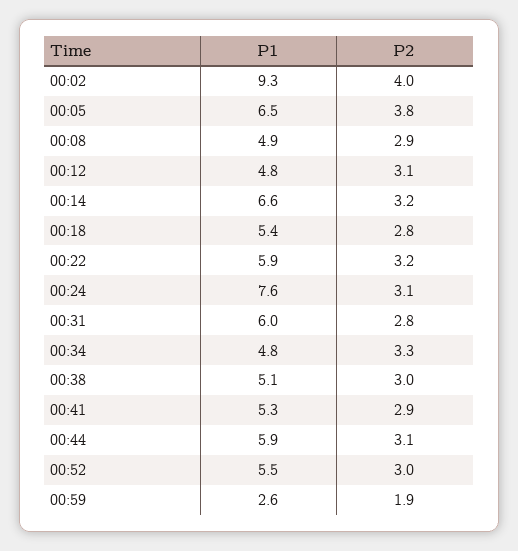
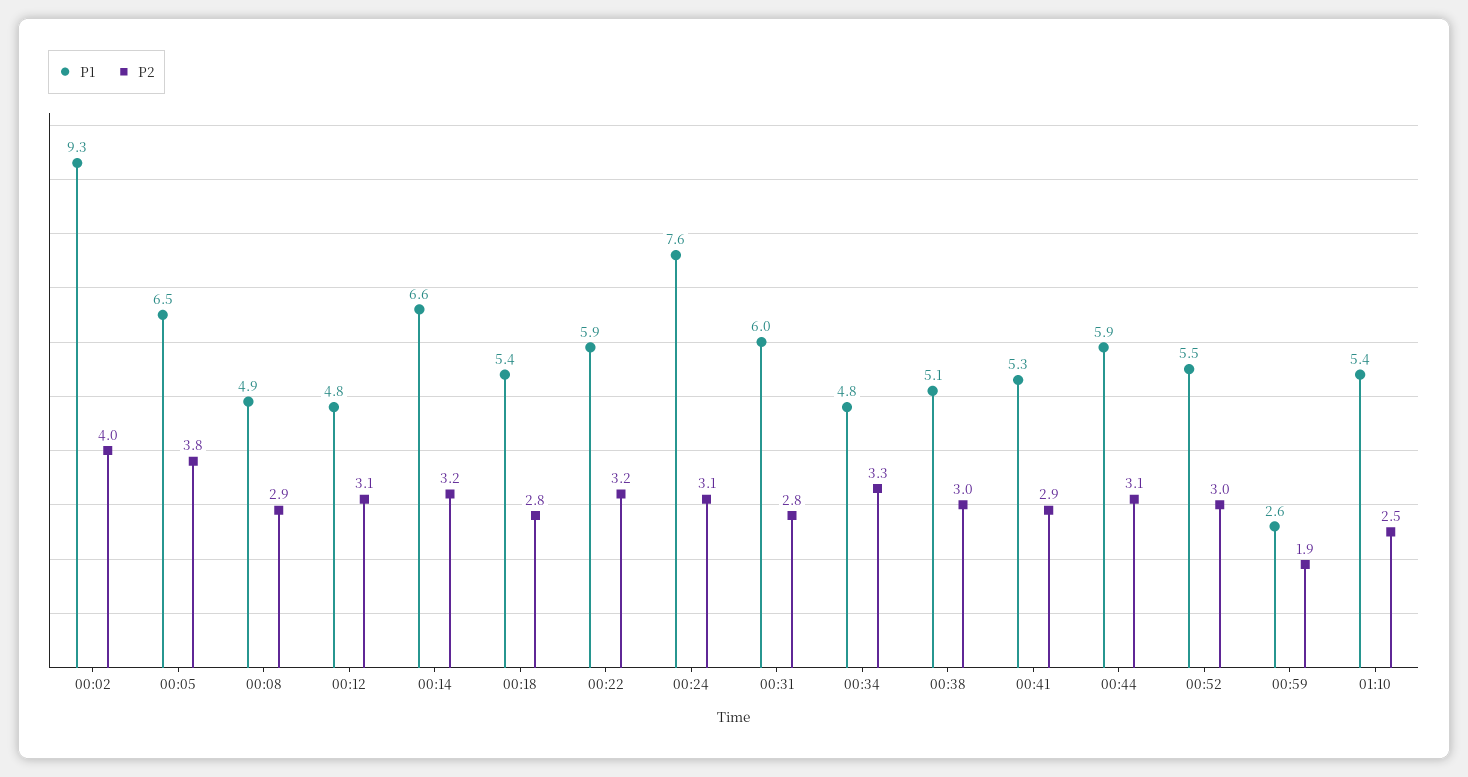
P1, 01:10: none -> 5.4
P2, 01:10: none -> 2.5

